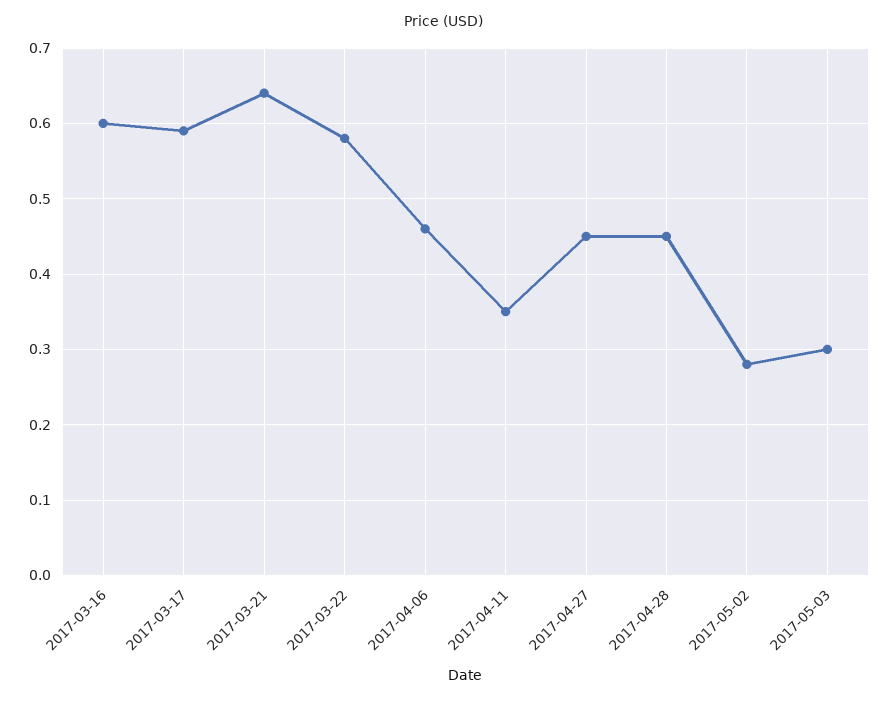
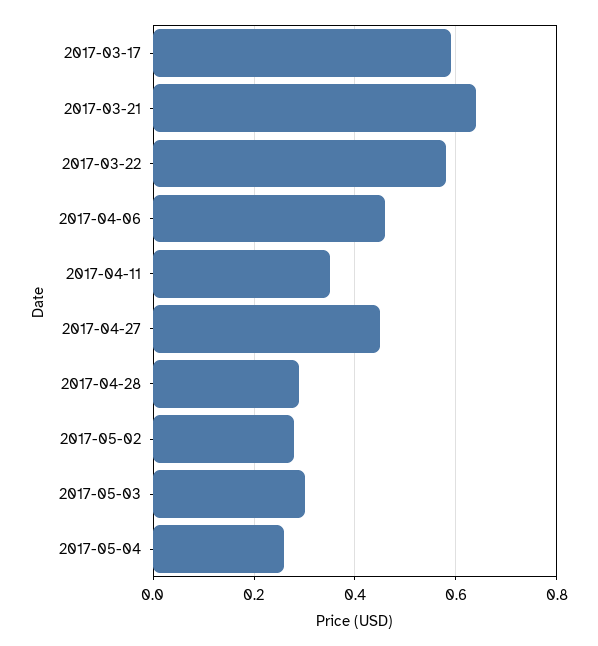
2017-03-16: 0.6 -> none
2017-04-28: 0.45 -> 0.3
2017-05-04: none -> 0.25

